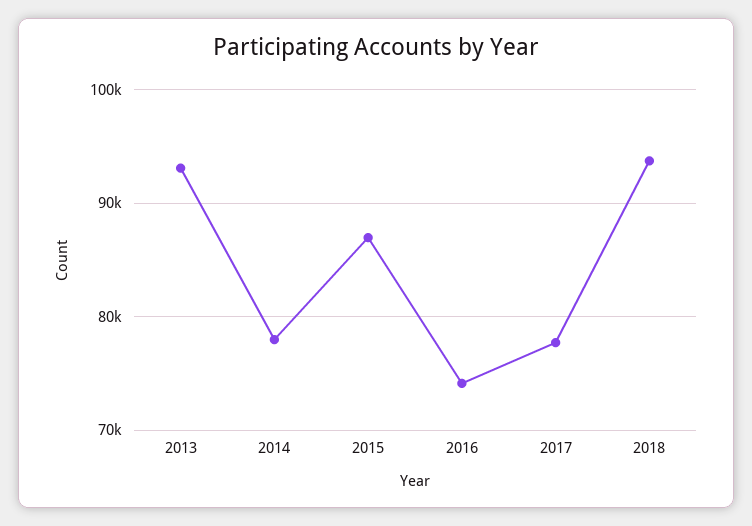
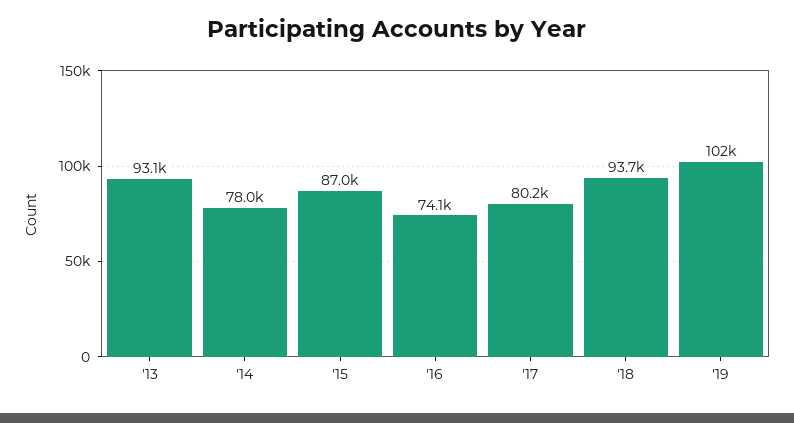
2017: 78000 -> 80200
'19: none -> 102000

